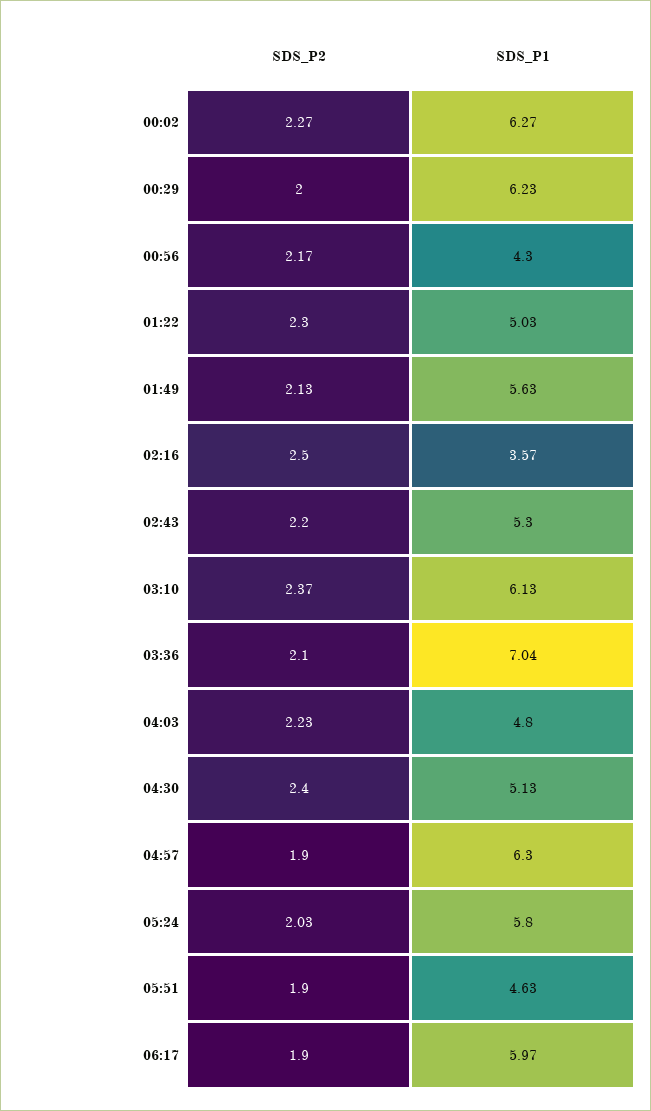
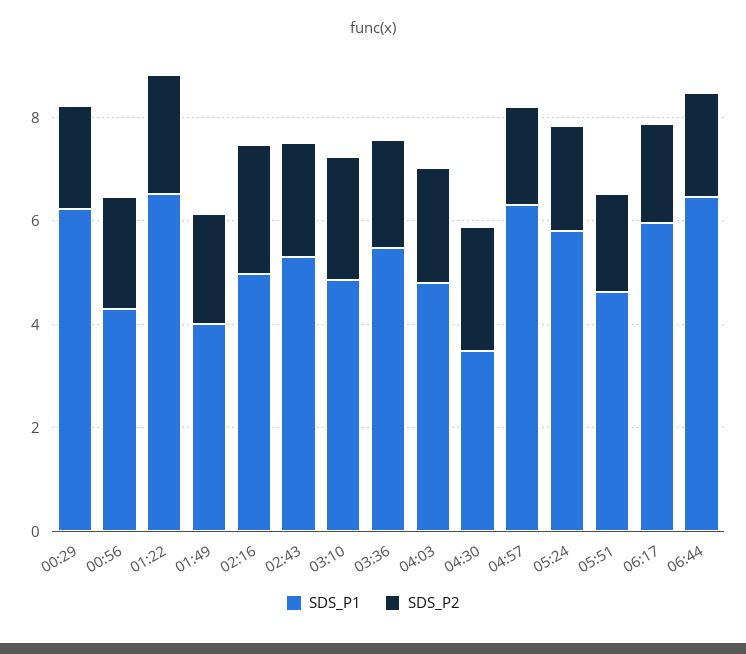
SDS_P2, 00:02: 2.27 -> none
SDS_P1, 00:02: 6.27 -> none
SDS_P1, 01:22: 5.03 -> 6.5
SDS_P1, 01:49: 5.63 -> 4
SDS_P1, 02:16: 3.57 -> 5
SDS_P1, 03:10: 6.13 -> 5
SDS_P1, 03:36: 7.04 -> 5.5
SDS_P1, 04:30: 5.13 -> 3.5
SDS_P1, 06:44: none -> 6.5
SDS_P2, 06:44: none -> 2

